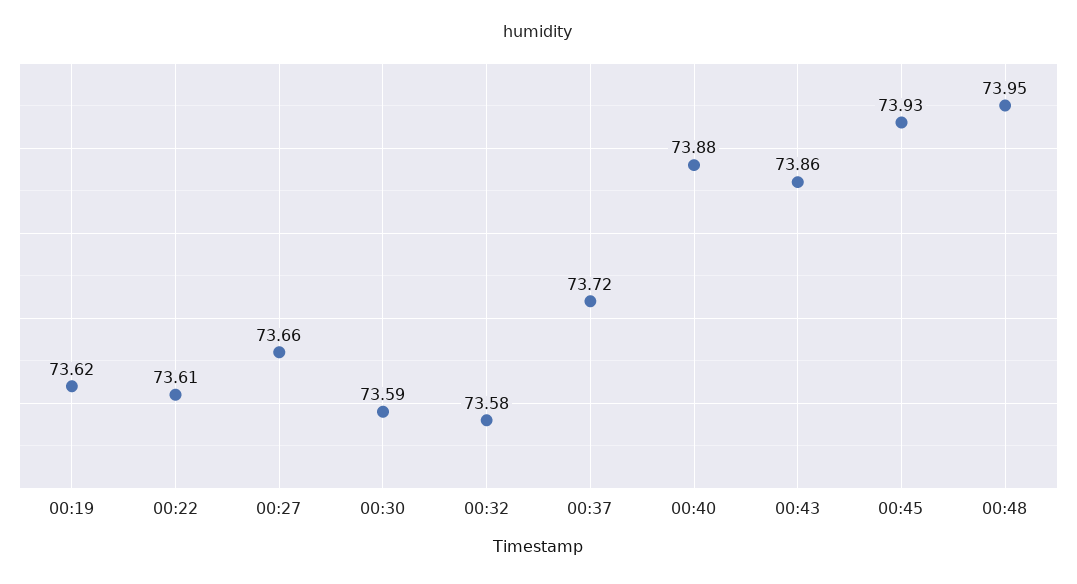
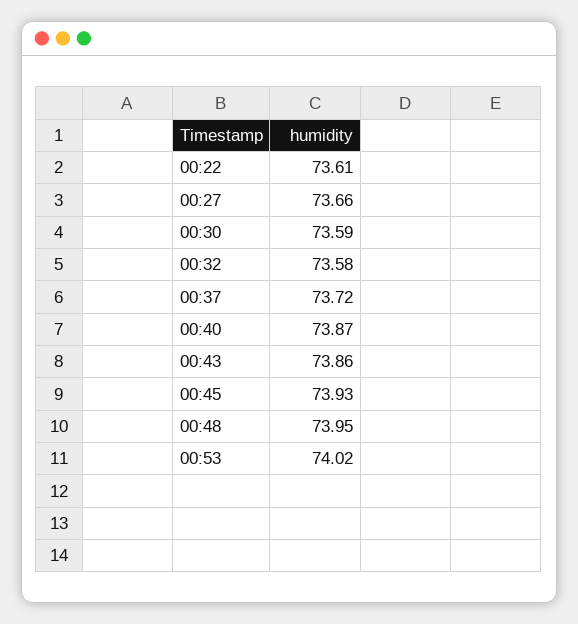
00:19: 73.62 -> none
00:40: 73.88 -> 73.87
00:53: none -> 74.02

